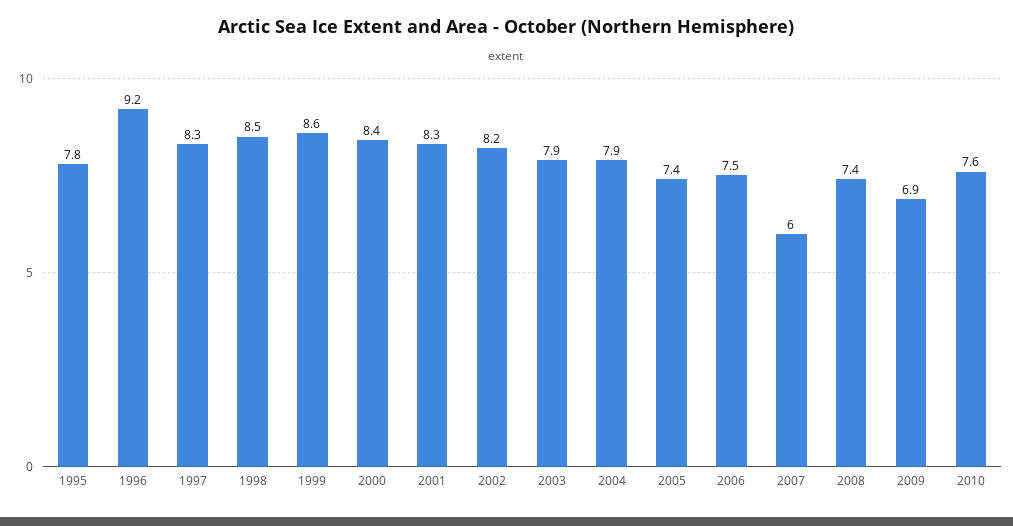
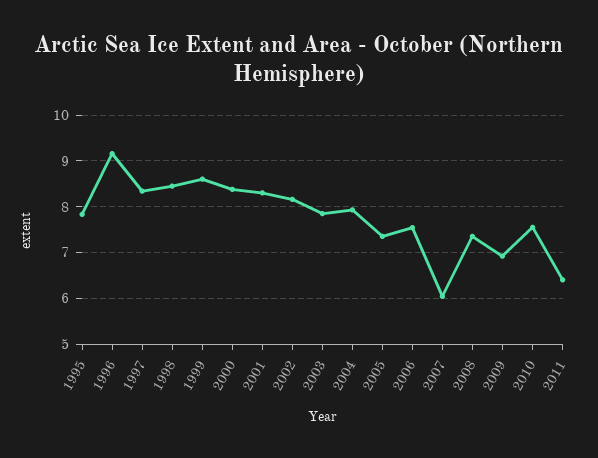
2011: none -> 6.4

